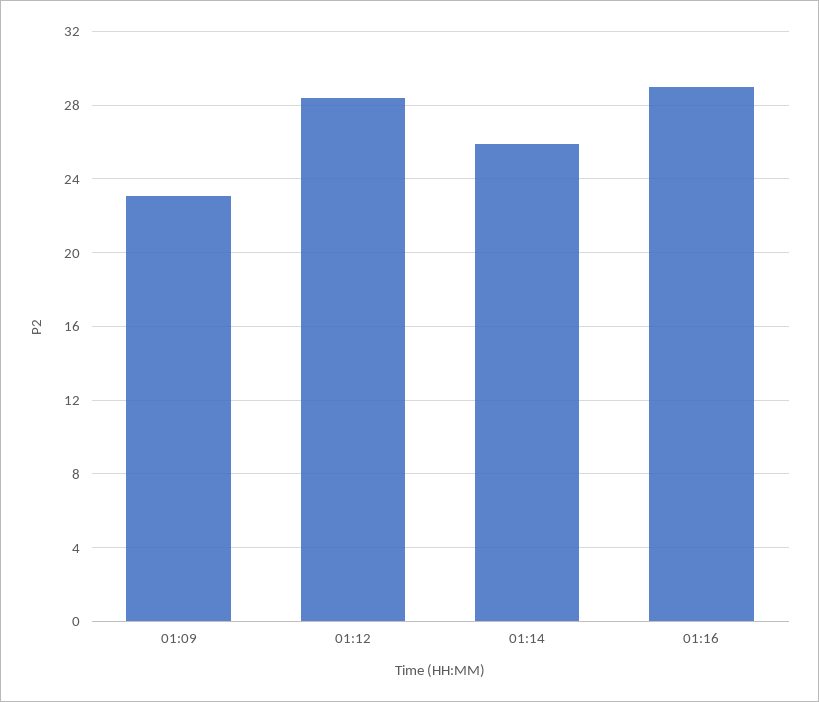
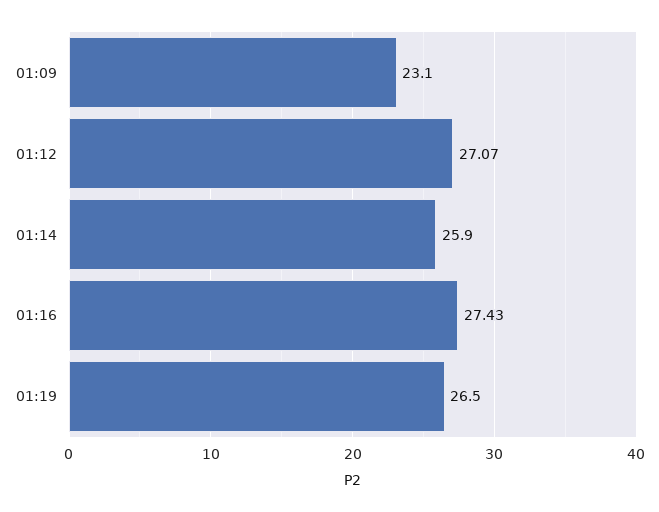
01:12: 28.5 -> 27.07
01:16: 29 -> 27.43
01:19: none -> 26.5

